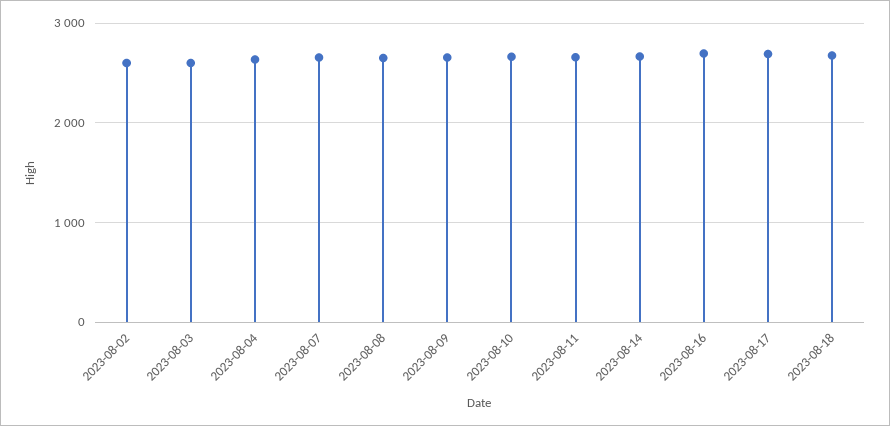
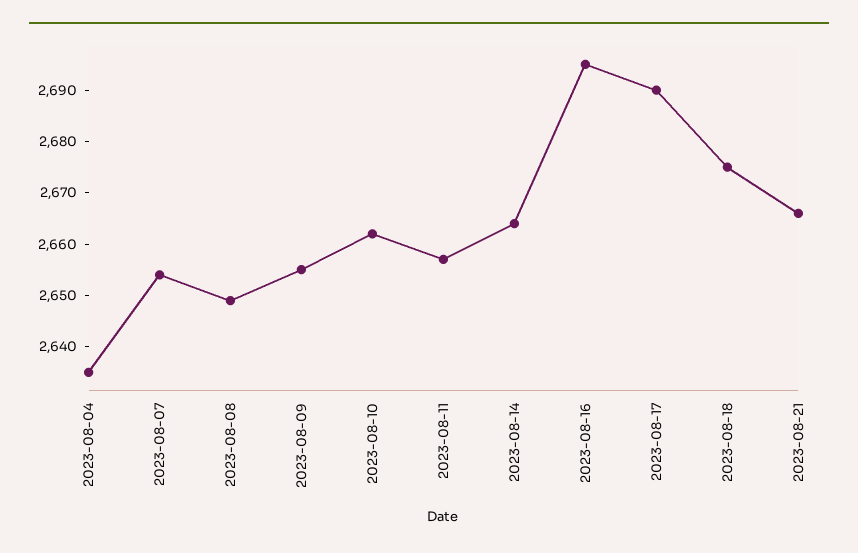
2023-08-02: 2600 -> none
2023-08-03: 2600 -> none
2023-08-21: none -> 2665

